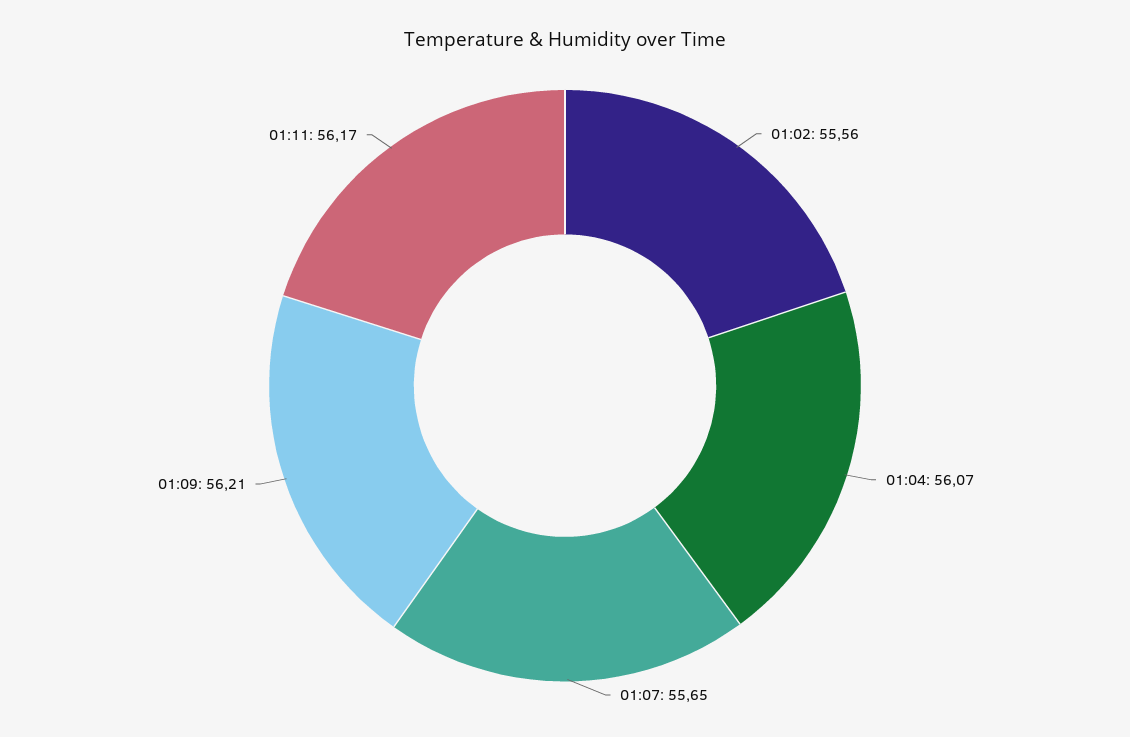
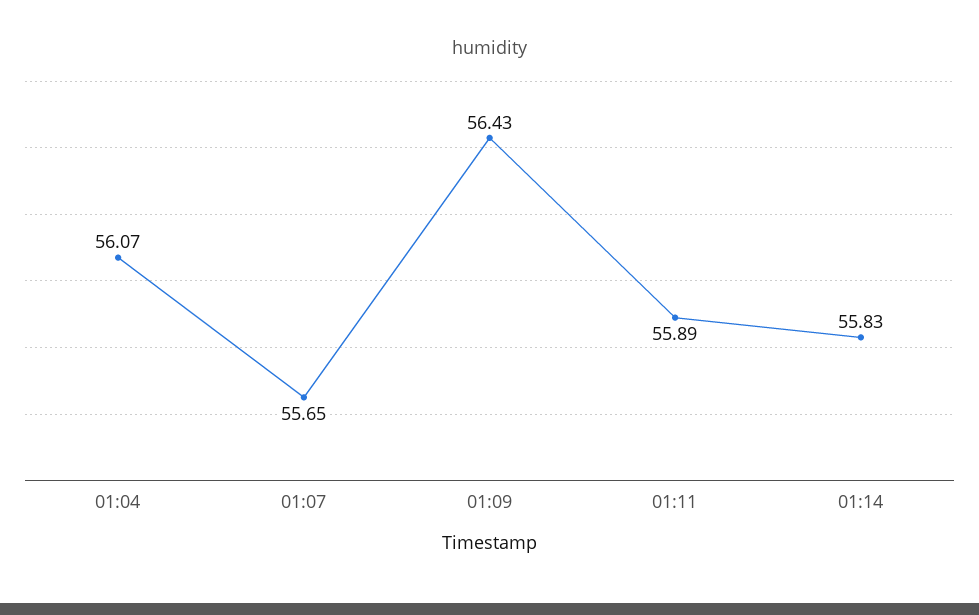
01:02: 55.56 -> none
01:09: 56.21 -> 56.43
01:11: 56.17 -> 55.89
01:14: none -> 55.83

